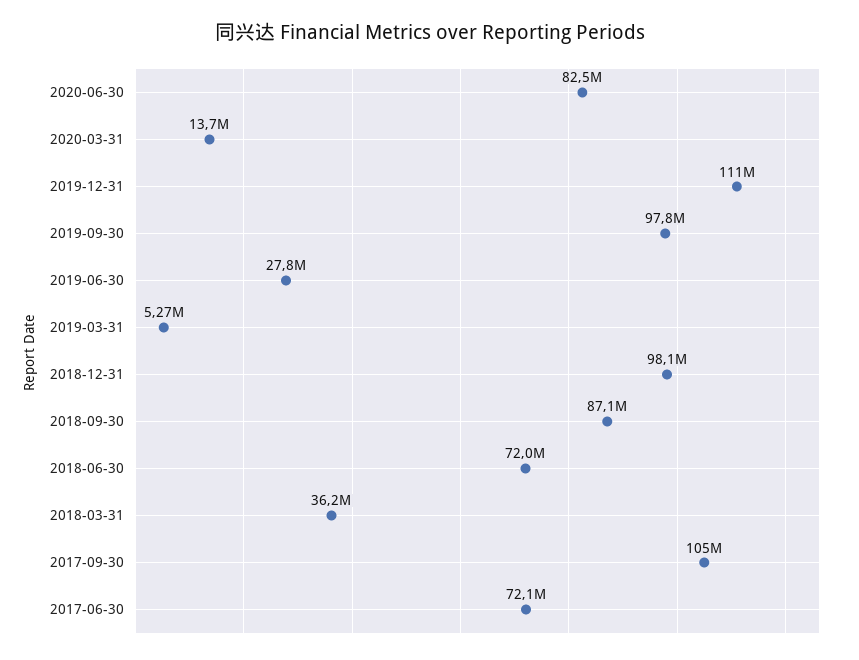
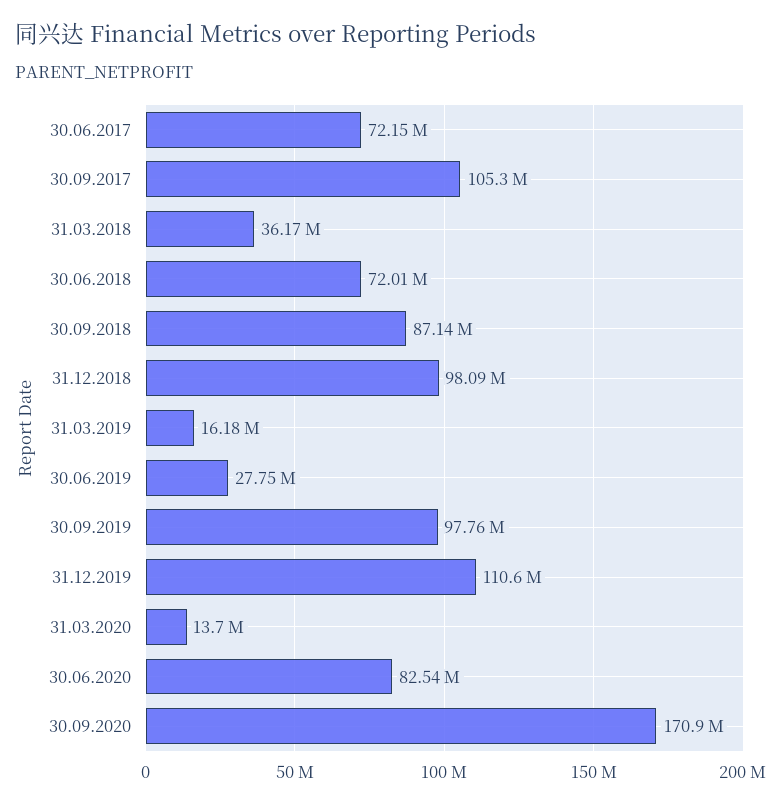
2019-03-31: 5270000 -> 16180000
30.09.2020: none -> 170900000

